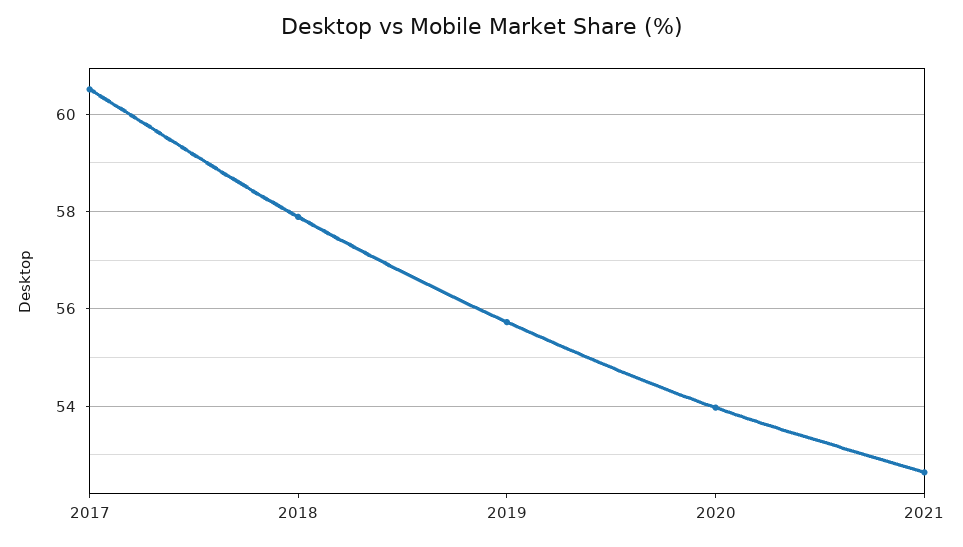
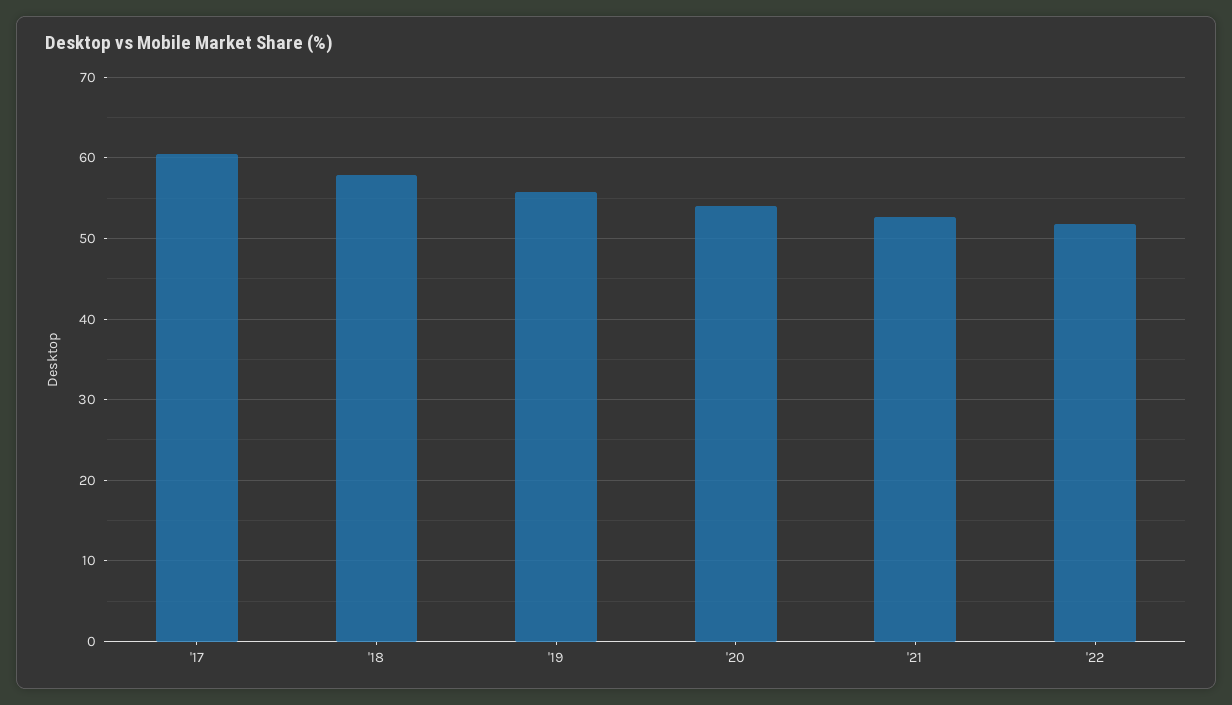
'22: none -> 52

